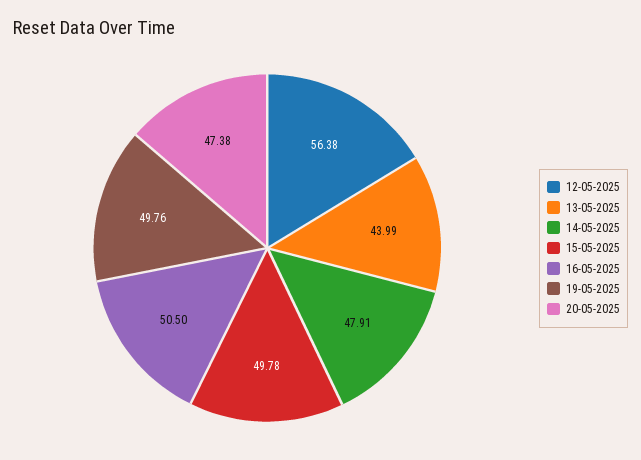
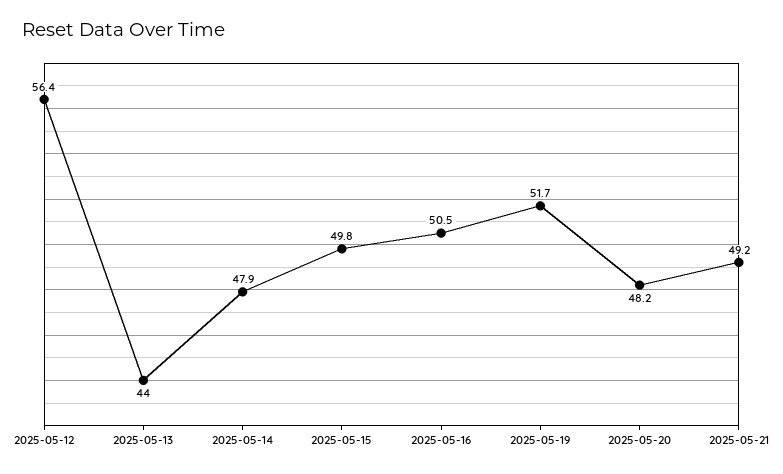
19-05-2025: 49.76 -> 51.7
20-05-2025: 47.38 -> 48.2
2025-05-21: none -> 49.2

